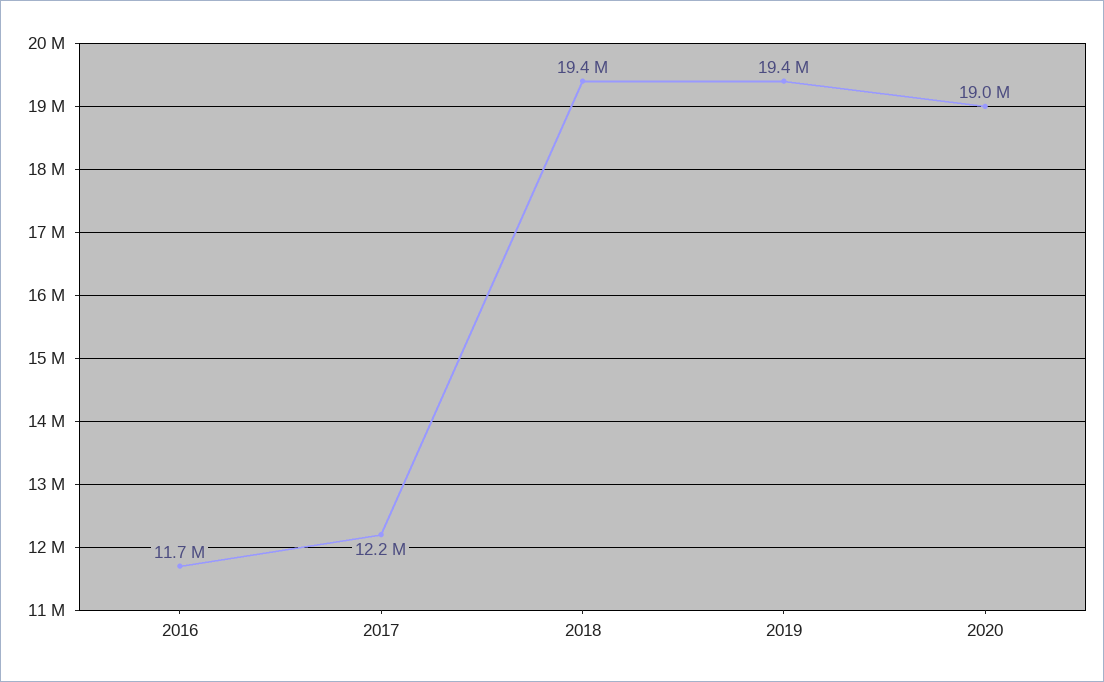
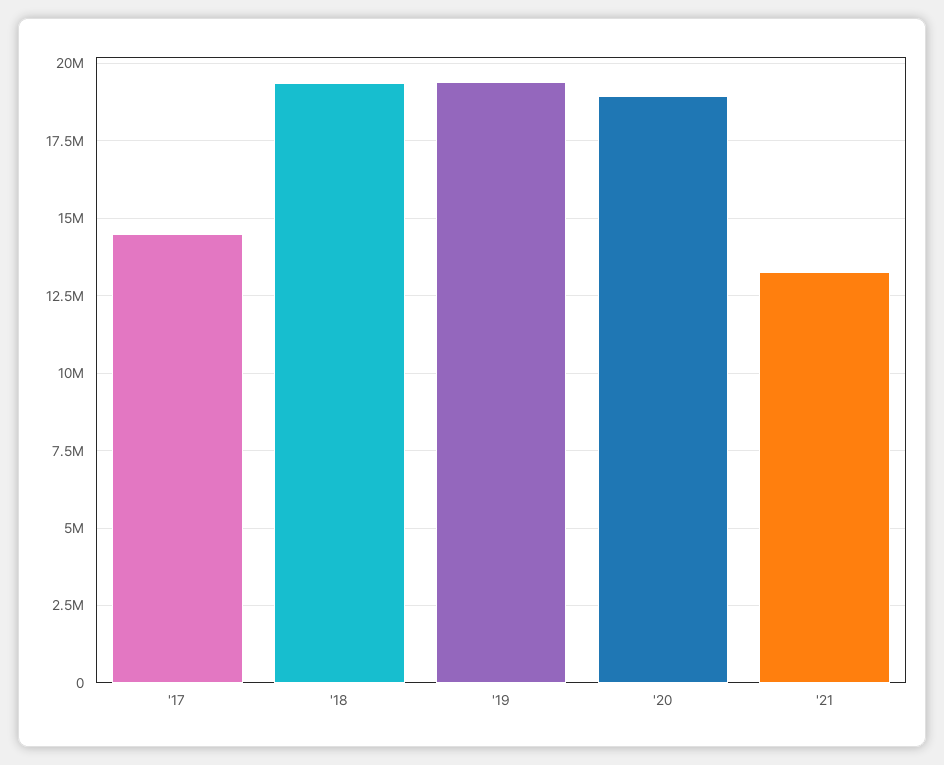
2016: 11700000 -> none
2017: 12200000 -> 14500000
'21: none -> 13250000

